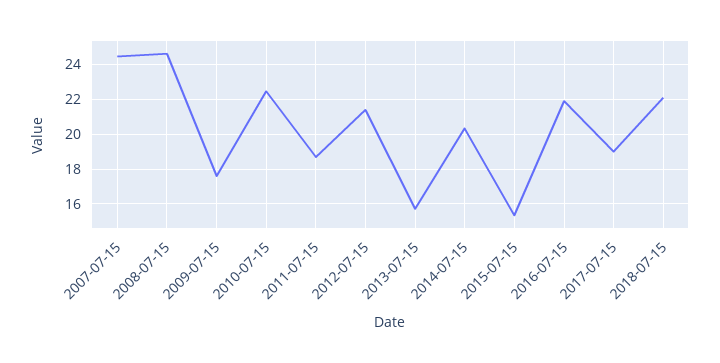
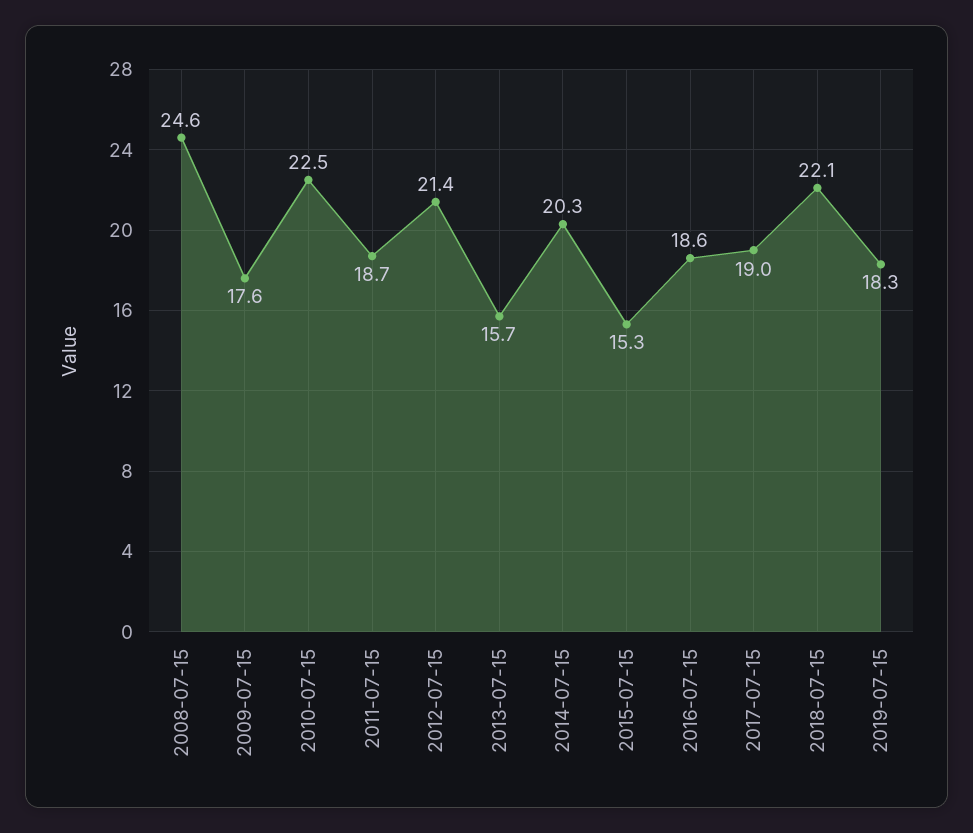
2007-07-15: 24.5 -> none
2016-07-15: 22 -> 18.6
2019-07-15: none -> 18.3

